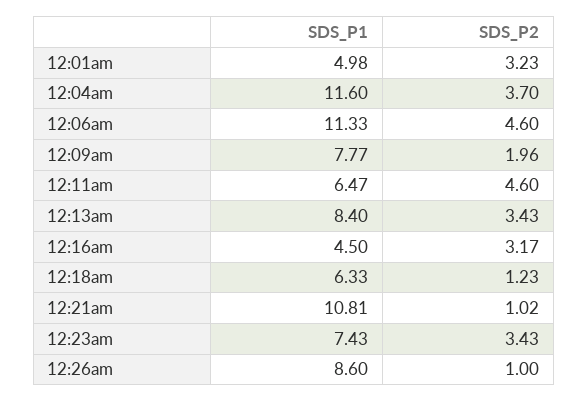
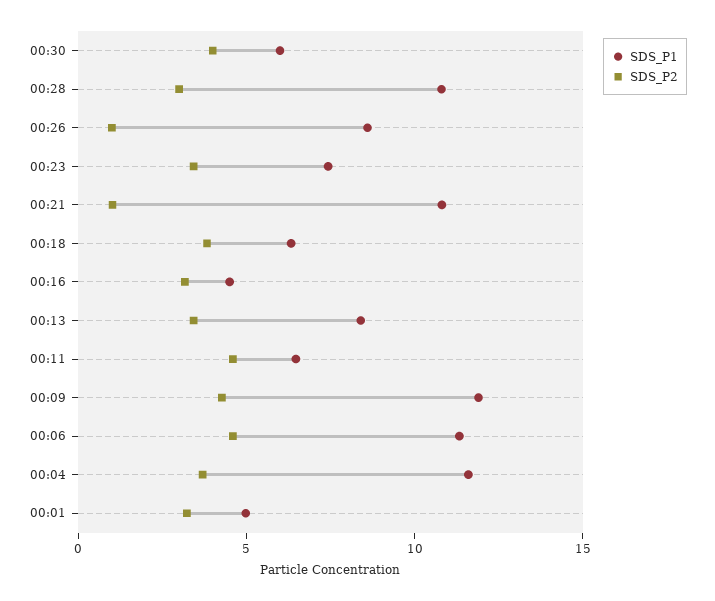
SDS_P1, 12:09am: 7.77 -> 12
SDS_P2, 12:09am: 1.96 -> 4
SDS_P2, 12:18am: 1.23 -> 4
SDS_P1, 00:30: none -> 6
SDS_P2, 00:30: none -> 4
SDS_P1, 00:28: none -> 11
SDS_P2, 00:28: none -> 3

